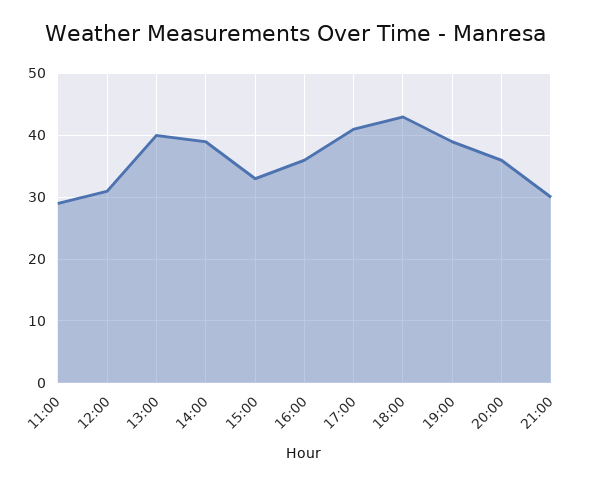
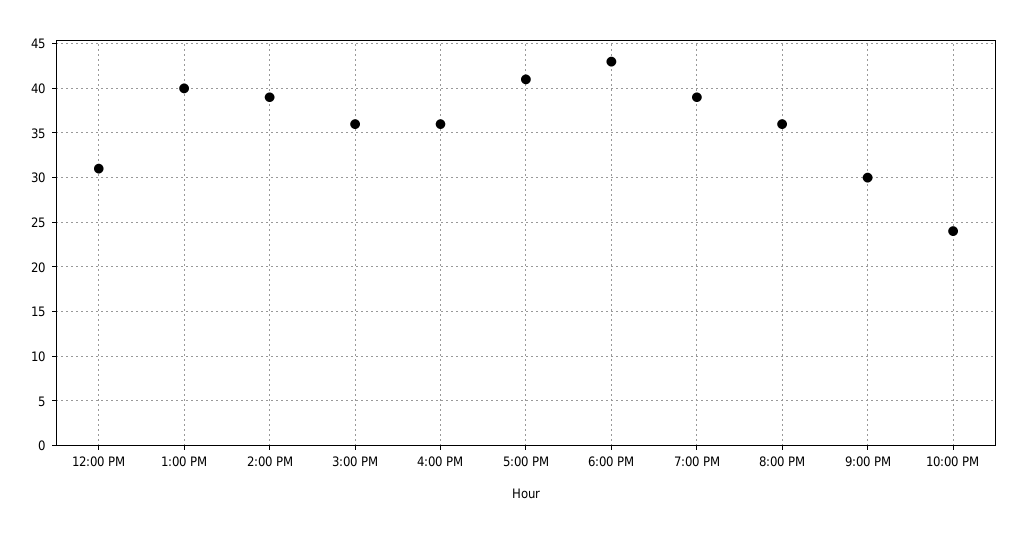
11:00: 29 -> none
15:00: 33 -> 36
10:00 PM: none -> 24

